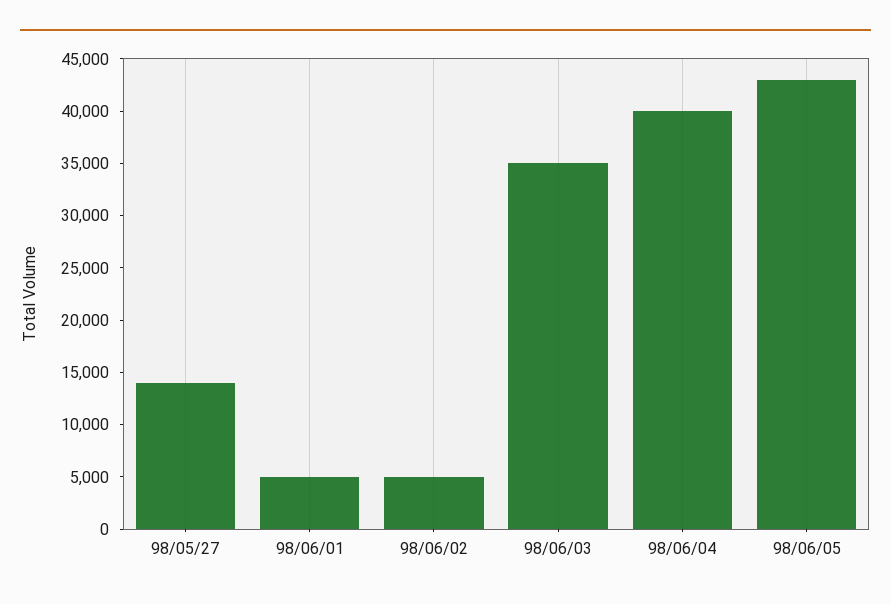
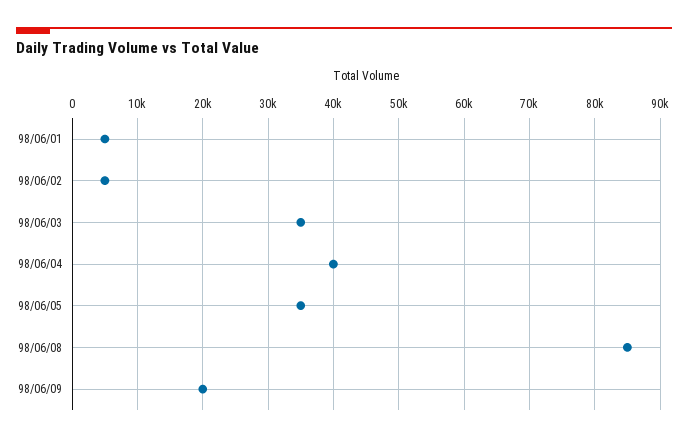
98/05/27: 14000 -> none
98/06/05: 43000 -> 35000
98/06/08: none -> 85000
98/06/09: none -> 20000

